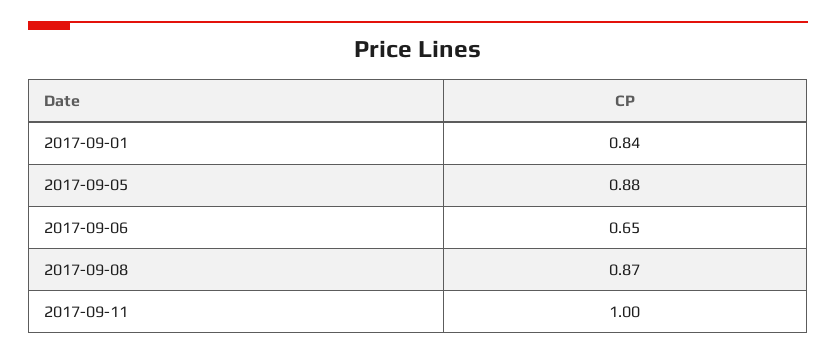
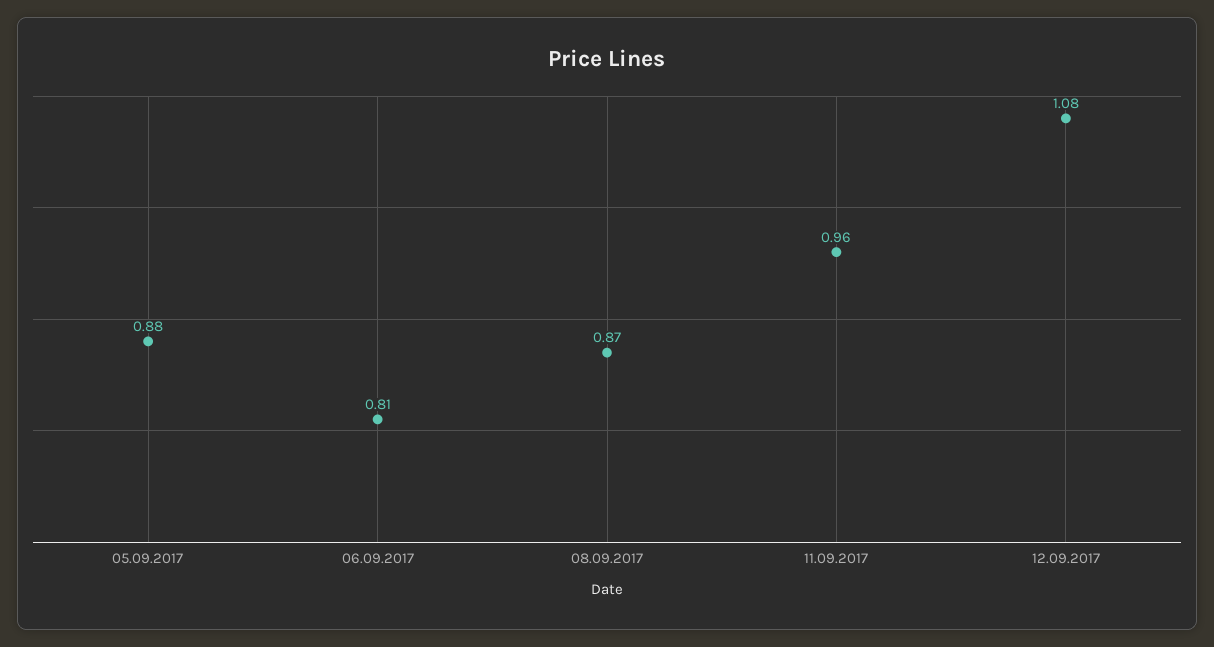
2017-09-01: 0.84 -> none
2017-09-06: 0.65 -> 0.81
2017-09-11: 1 -> 0.96
12.09.2017: none -> 1.08

